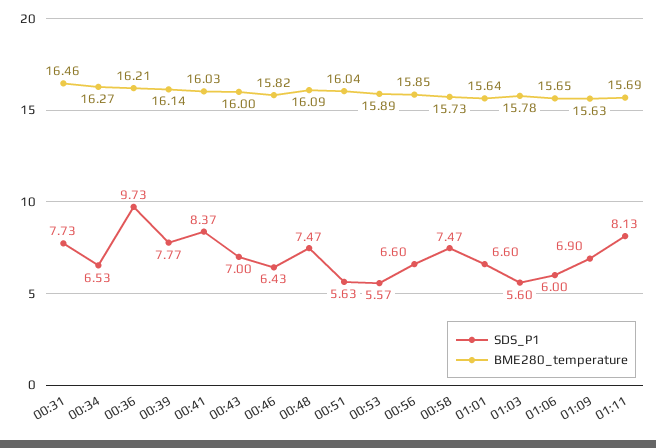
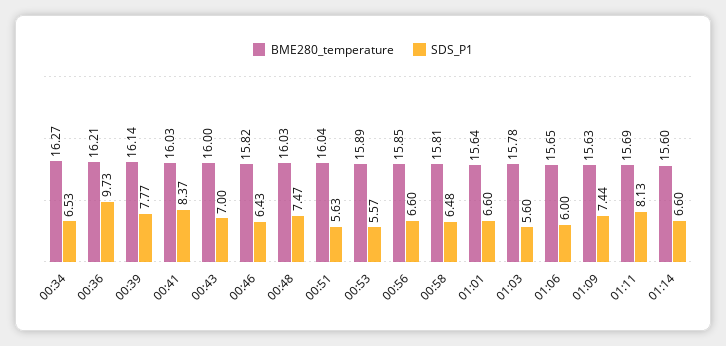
SDS_P1, 00:31: 7.73 -> none
BME280_temperature, 00:31: 16.46 -> none
BME280_temperature, 00:48: 16.09 -> 16.03
SDS_P1, 00:58: 7.47 -> 6.48
BME280_temperature, 00:58: 15.73 -> 15.81
SDS_P1, 01:09: 6.9 -> 7.44
BME280_temperature, 01:14: none -> 15.6
SDS_P1, 01:14: none -> 6.6

